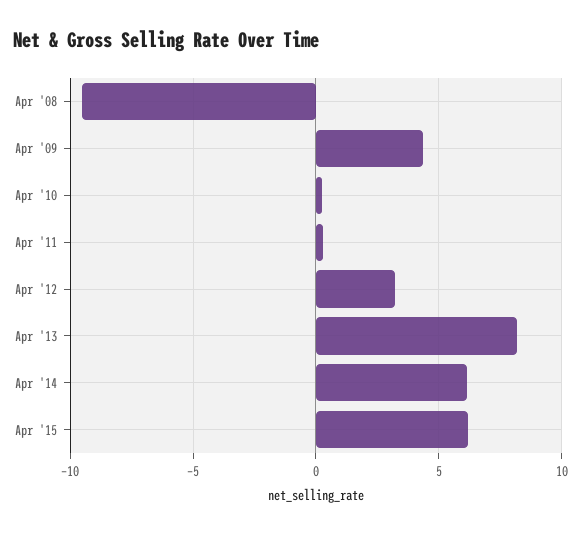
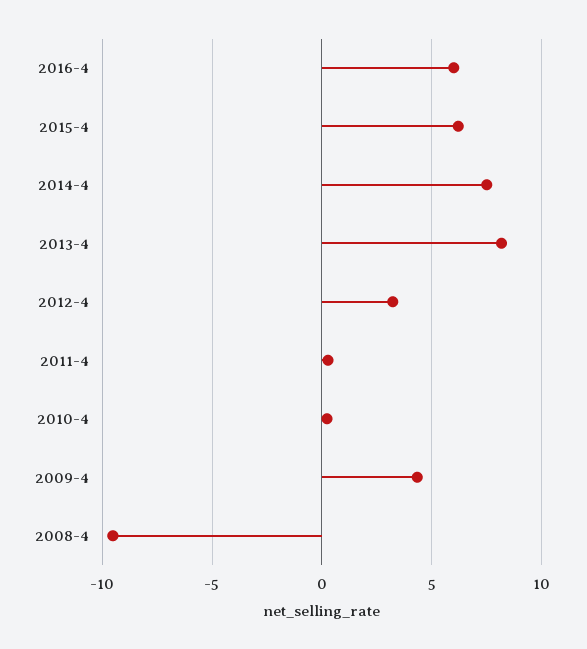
Apr '14: 6 -> 7.5
2016-4: none -> 6

